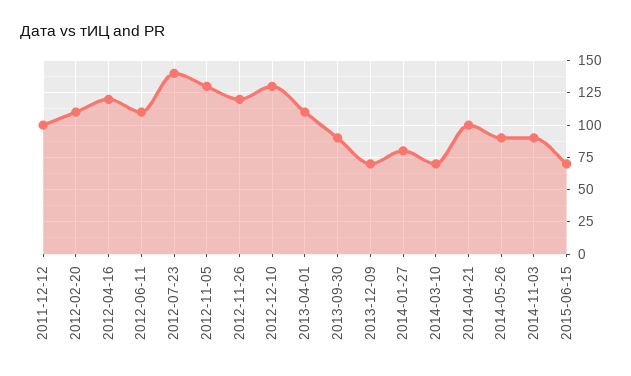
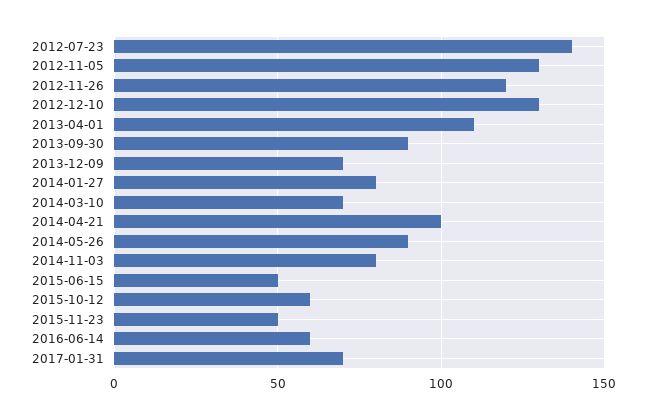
2011-12-12: 100 -> none
2012-02-20: 110 -> none
2012-04-16: 120 -> none
2012-06-11: 110 -> none
2014-11-03: 90 -> 80
2015-06-15: 70 -> 50
2015-10-12: none -> 60
2015-11-23: none -> 50
2016-06-14: none -> 60
2017-01-31: none -> 70

